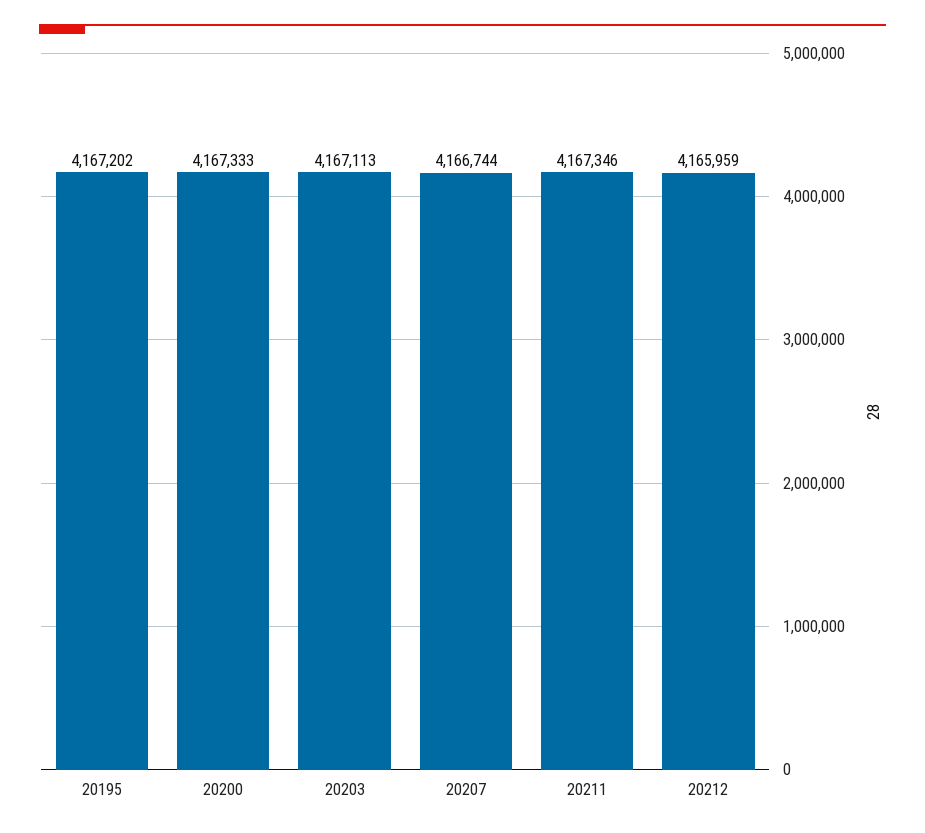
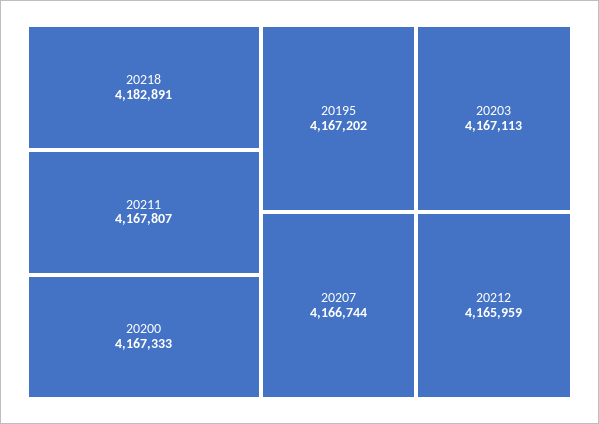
20211: 4167346 -> 4167807
20218: none -> 4182891

